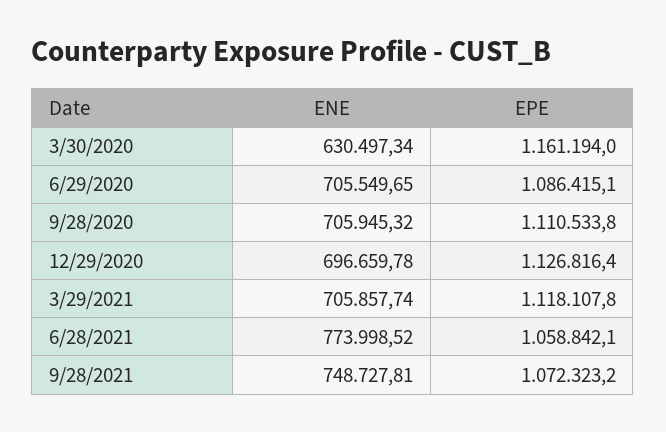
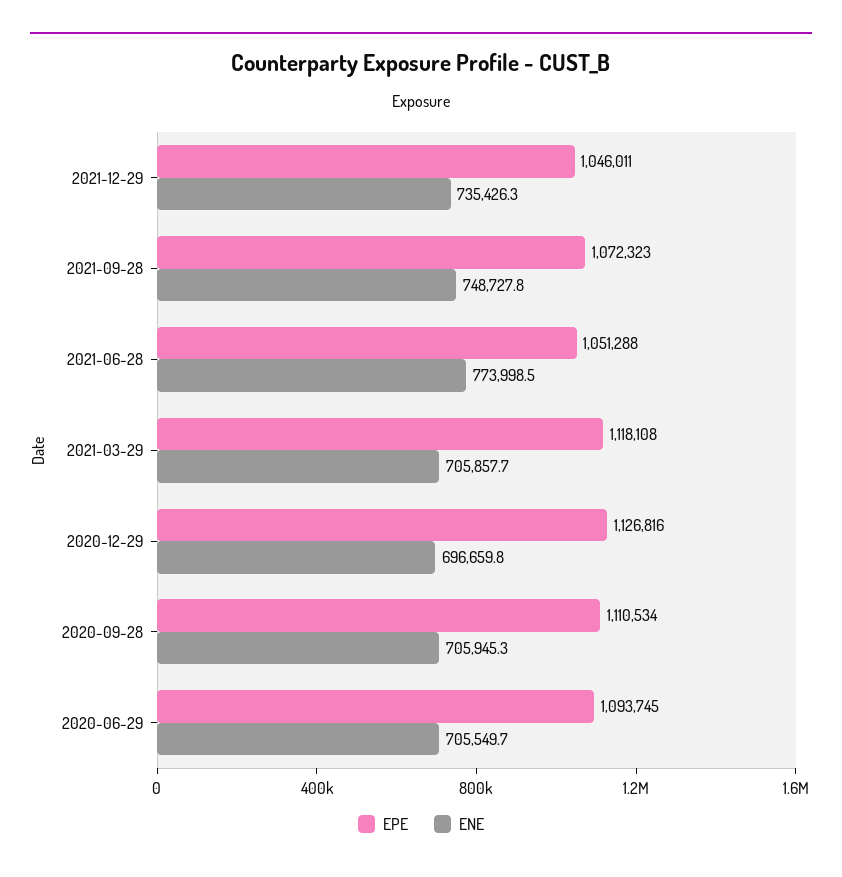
ENE, 3/30/2020: 630497.34 -> none
EPE, 3/30/2020: 1161194 -> none
EPE, 6/29/2020: 1086415.1 -> 1093745
EPE, 6/28/2021: 1058842.1 -> 1051288
EPE, 2021-12-29: none -> 1046011
ENE, 2021-12-29: none -> 735426.3

